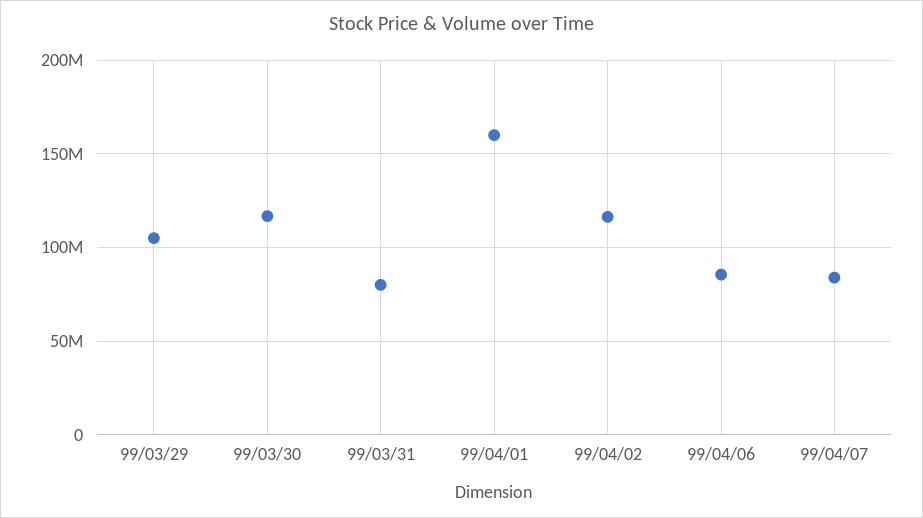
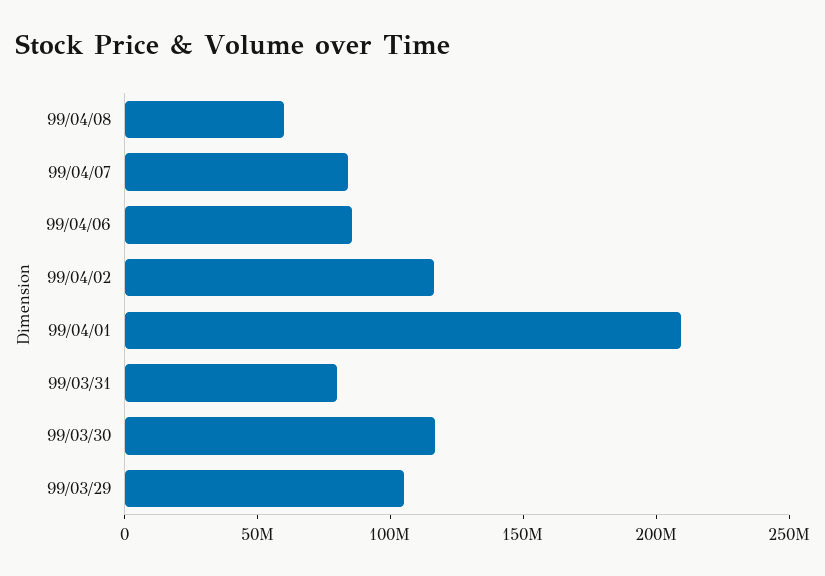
99/04/01: 160000000 -> 210000000
99/04/08: none -> 60000000

